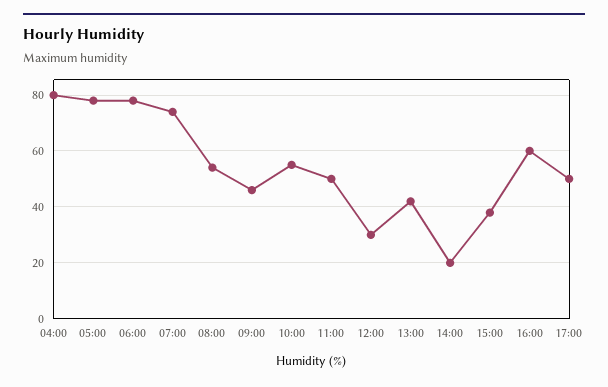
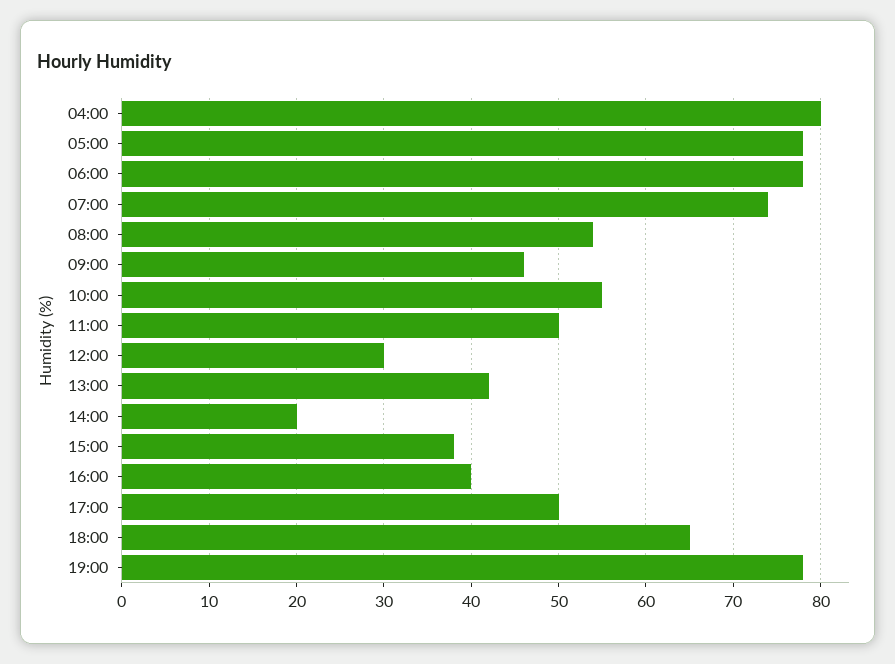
16:00: 60 -> 40
18:00: none -> 65
19:00: none -> 78

